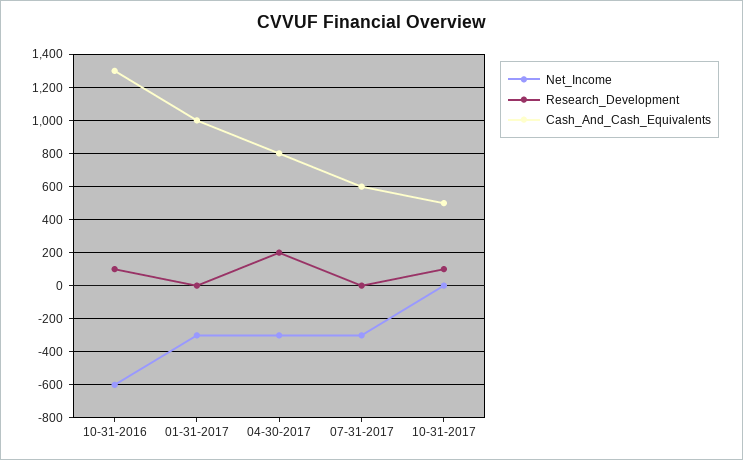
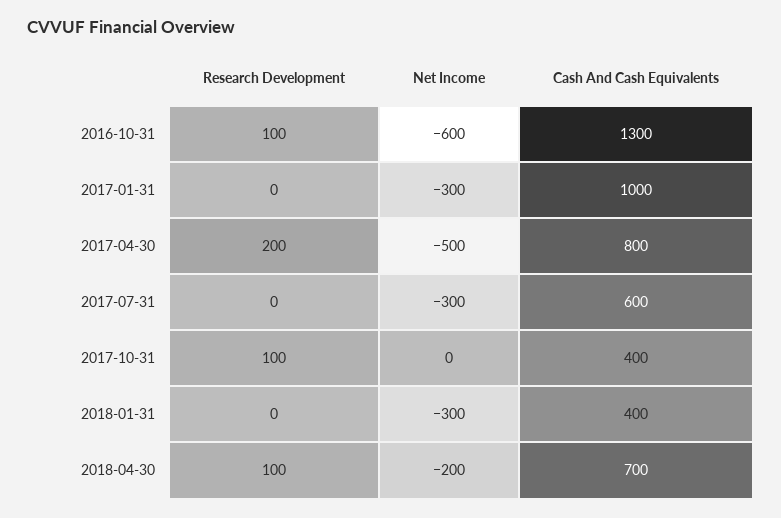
Net_Income, 04-30-2017: -300 -> -500
Cash_And_Cash_Equivalents, 10-31-2017: 500 -> 400
Research_Development, 2018-01-31: none -> 0
Net_Income, 2018-01-31: none -> -300
Cash_And_Cash_Equivalents, 2018-01-31: none -> 400
Research_Development, 2018-04-30: none -> 100
Net_Income, 2018-04-30: none -> -200
Cash_And_Cash_Equivalents, 2018-04-30: none -> 700

